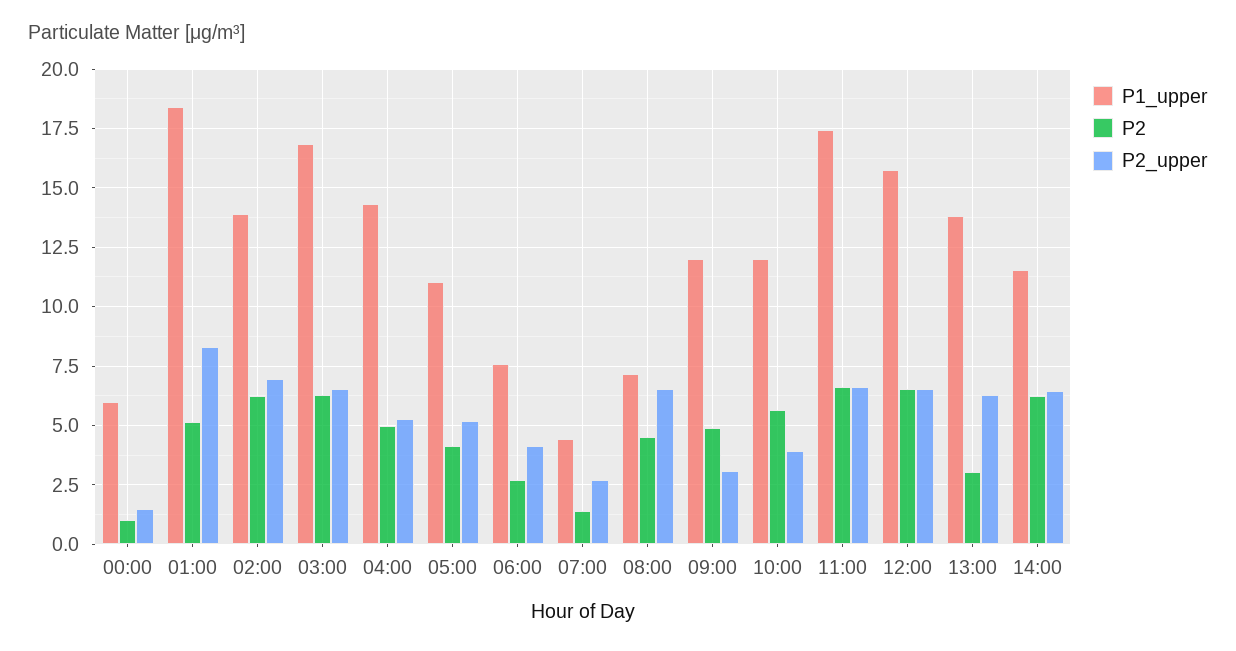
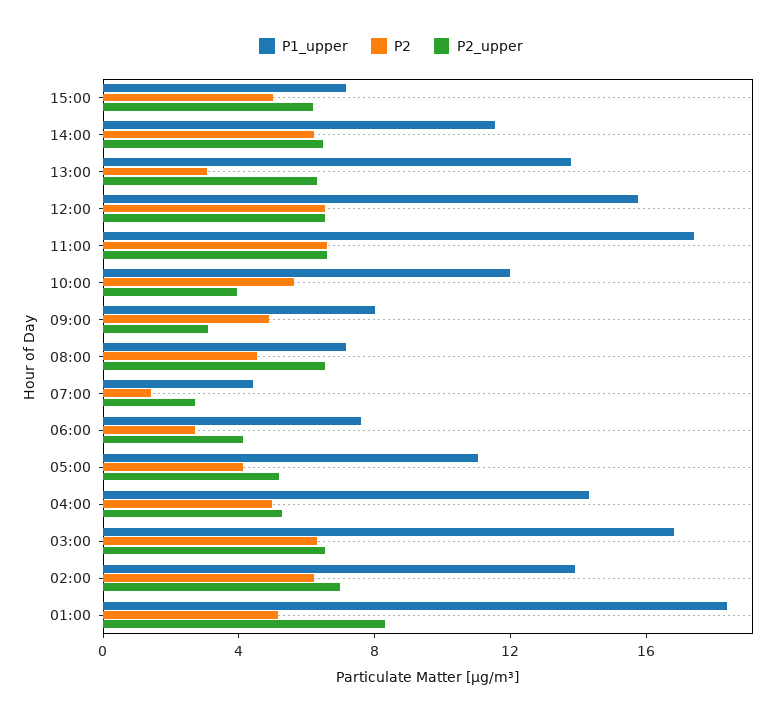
P1_upper, 00:00: 6 -> none
P2, 00:00: 1 -> none
P2_upper, 00:00: 1.5 -> none
P1_upper, 09:00: 12 -> 8
P1_upper, 15:00: none -> 7
P2, 15:00: none -> 5
P2_upper, 15:00: none -> 6

